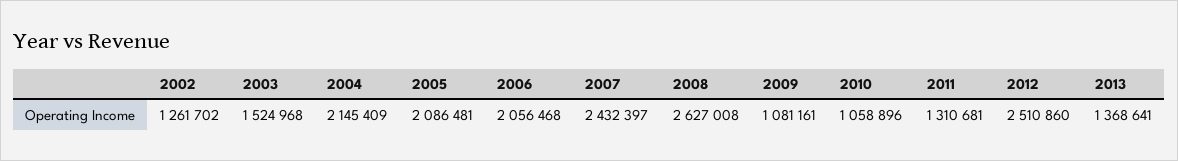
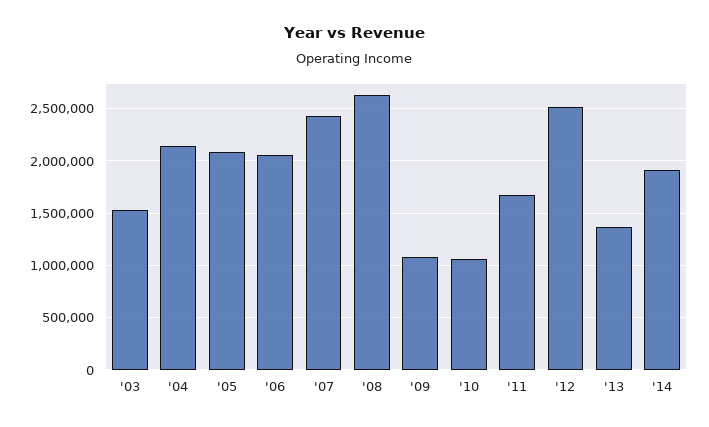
2002: 1261702 -> none
2011: 1310681 -> 1700000
'14: none -> 1900000

